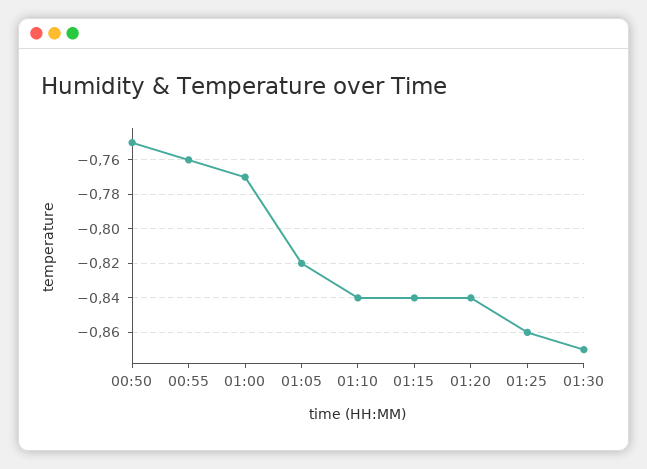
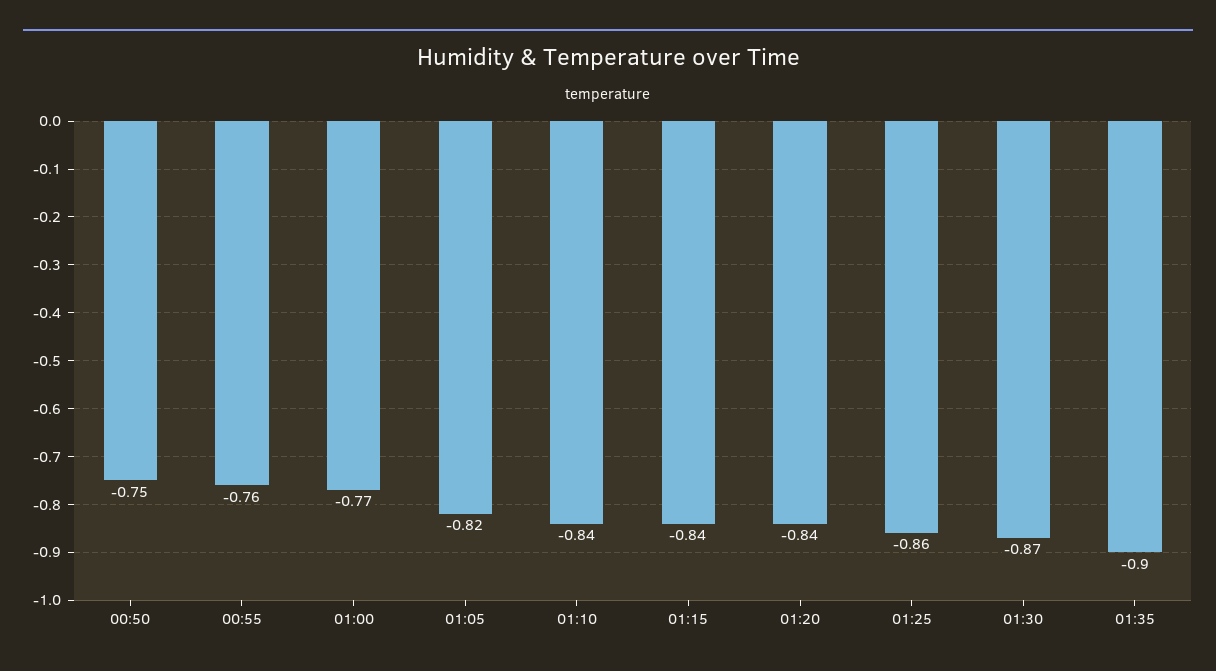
01:35: none -> -0.9

